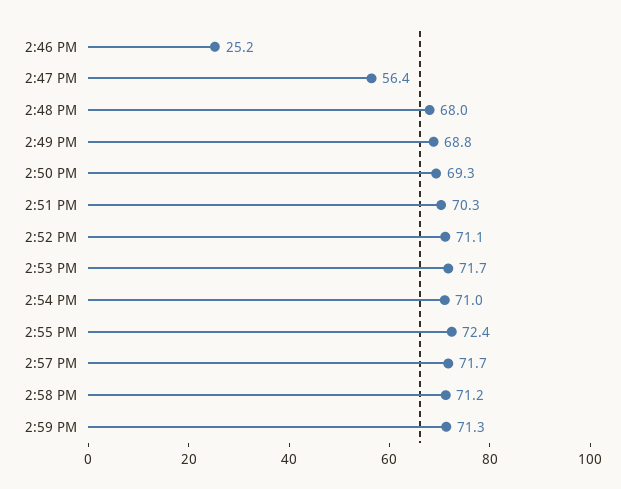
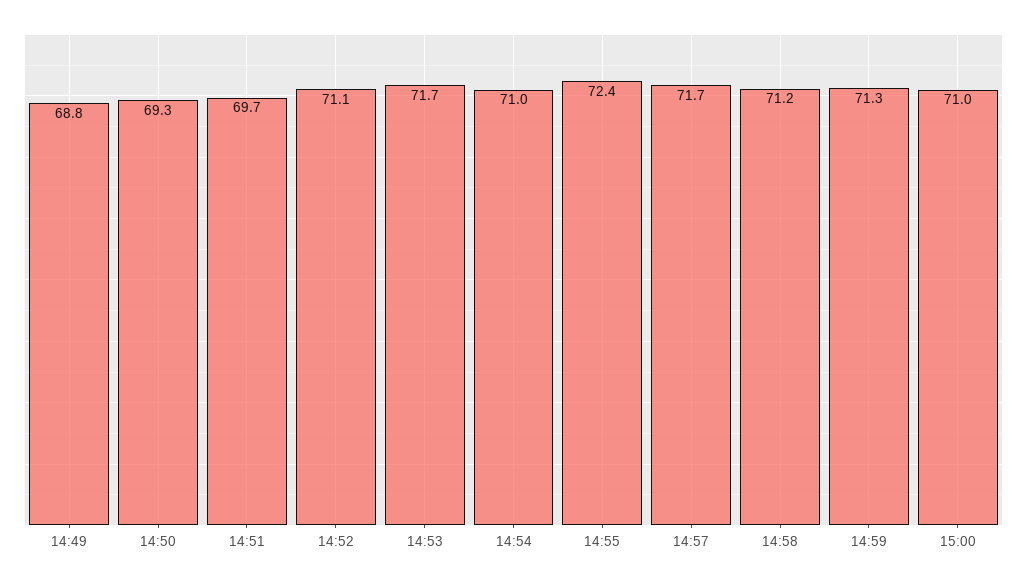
2:46 PM: 25.2 -> none
2:47 PM: 56.4 -> none
2:48 PM: 68 -> none
2:51 PM: 70.3 -> 69.7
15:00: none -> 71

